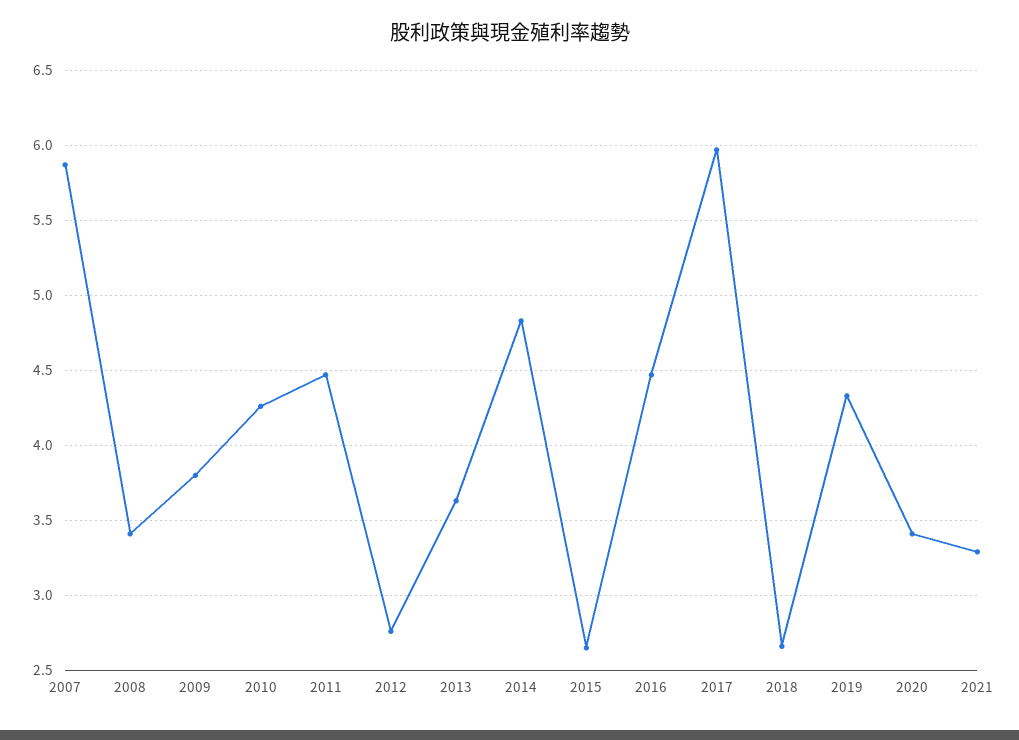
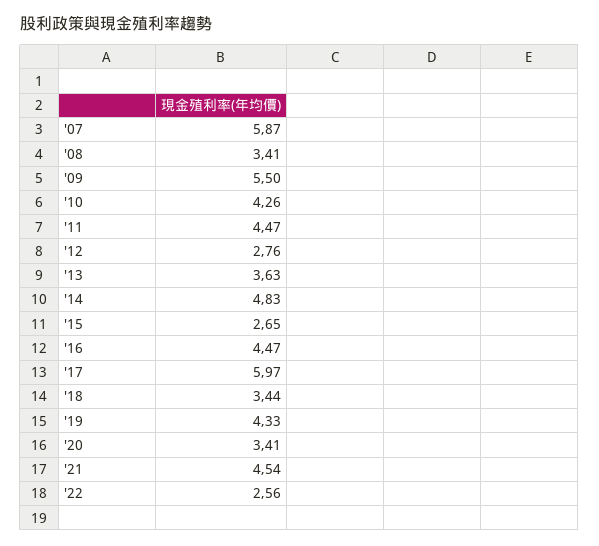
2009: 3.8 -> 5.5
2018: 2.65 -> 3.44
2021: 3.3 -> 4.54
'22: none -> 2.56

